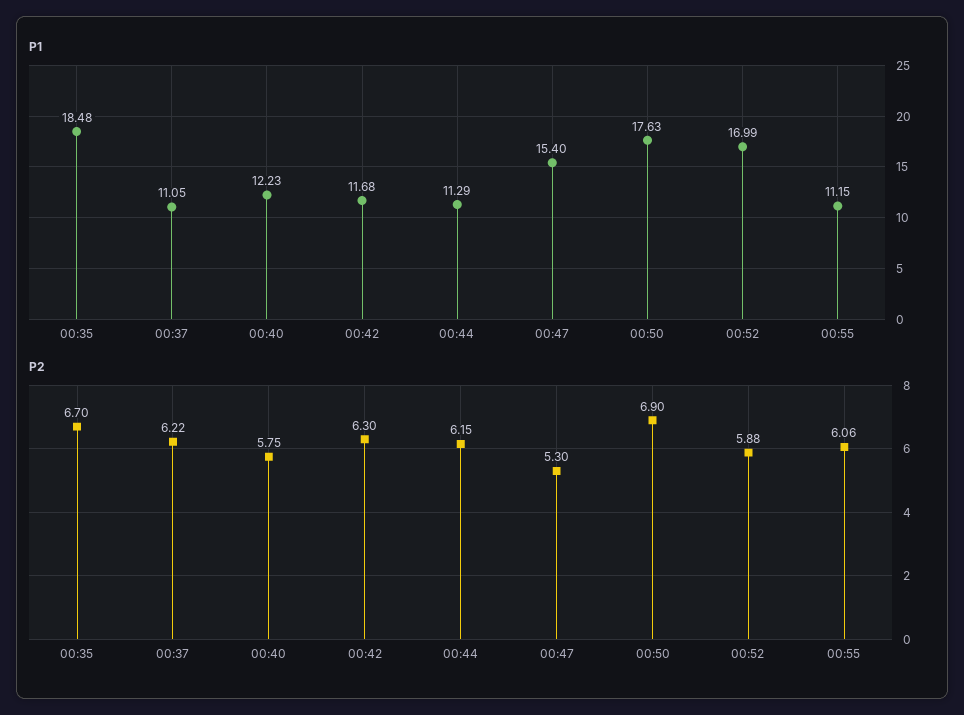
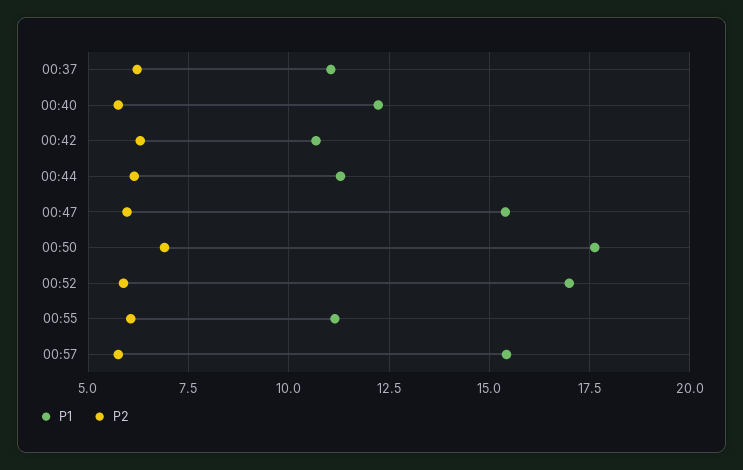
P1, 00:35: 18.48 -> none
P1, 00:42: 11.68 -> 10.75
P2, 00:35: 6.7 -> none
P2, 00:47: 5.3 -> 6
P1, 00:57: none -> 15.5
P2, 00:57: none -> 5.75

